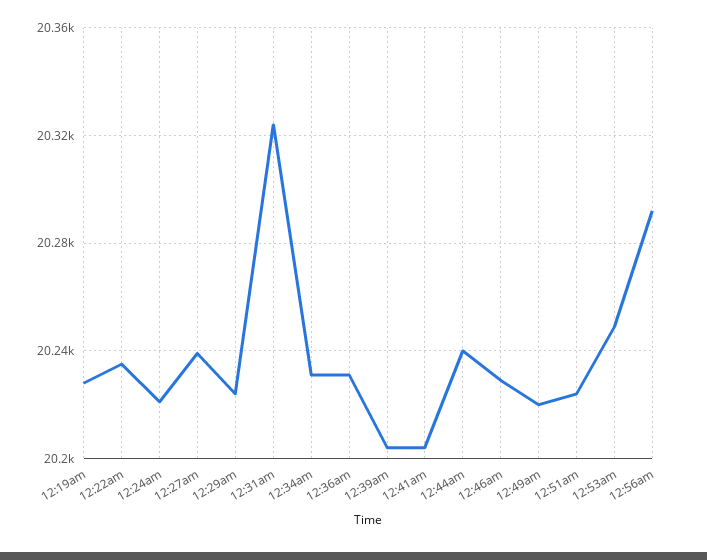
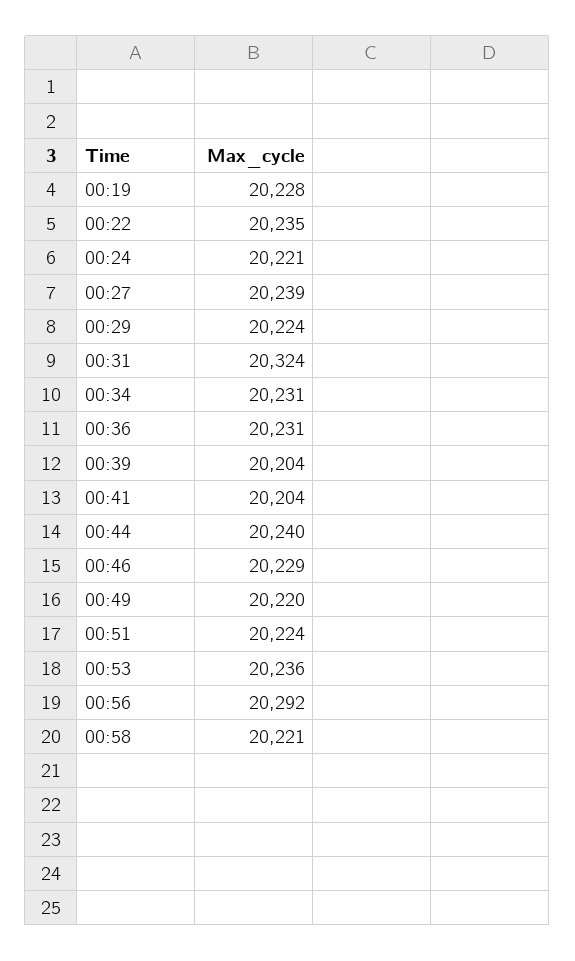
12:53am: 20250 -> 20236
00:58: none -> 20221

